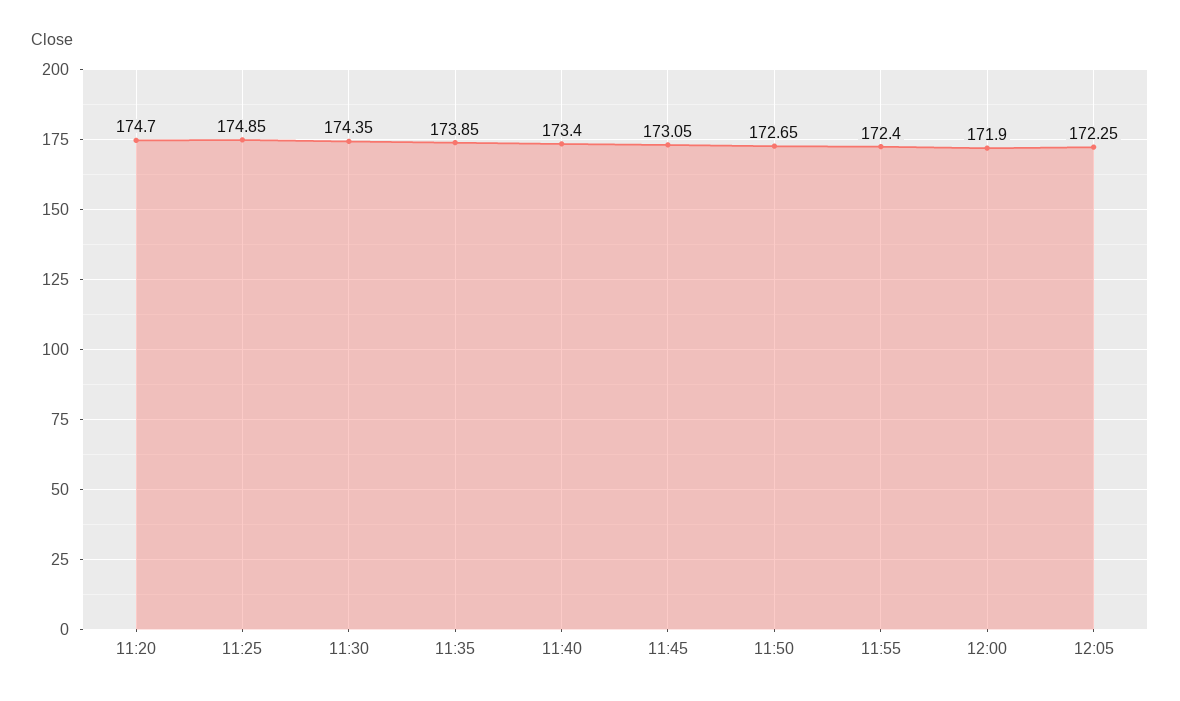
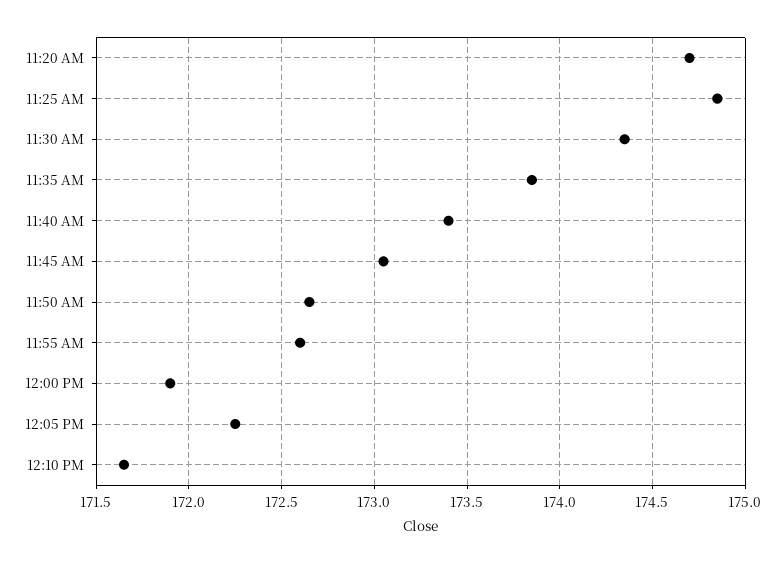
11:55: 172.4 -> 172.6
12:10 PM: none -> 171.65

